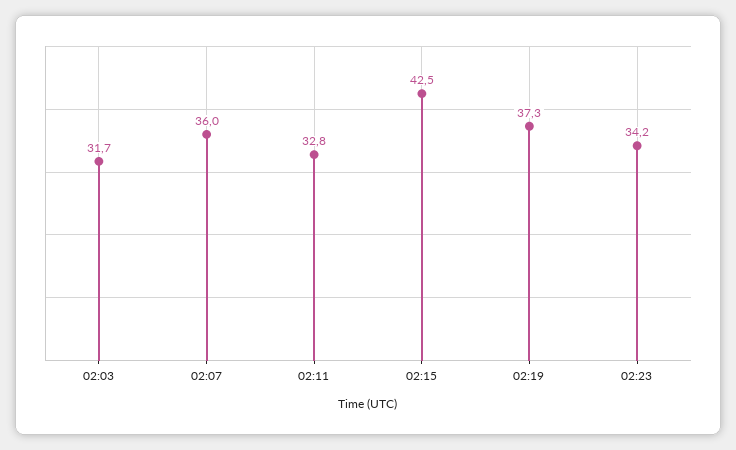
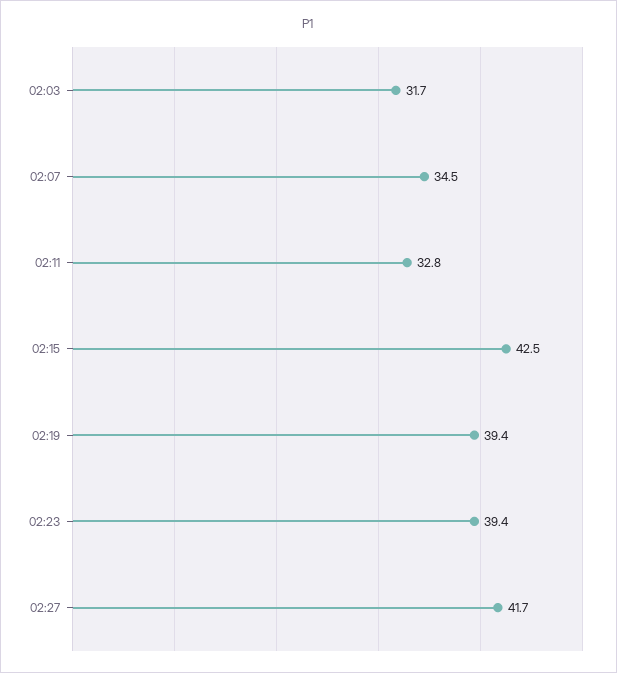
02:07: 36 -> 34.5
02:19: 37.3 -> 39.4
02:23: 34.2 -> 39.4
02:27: none -> 41.7

